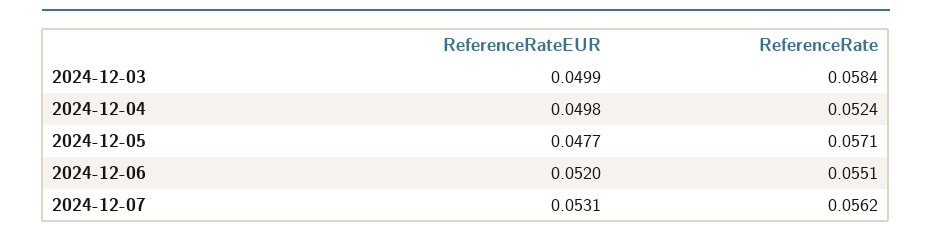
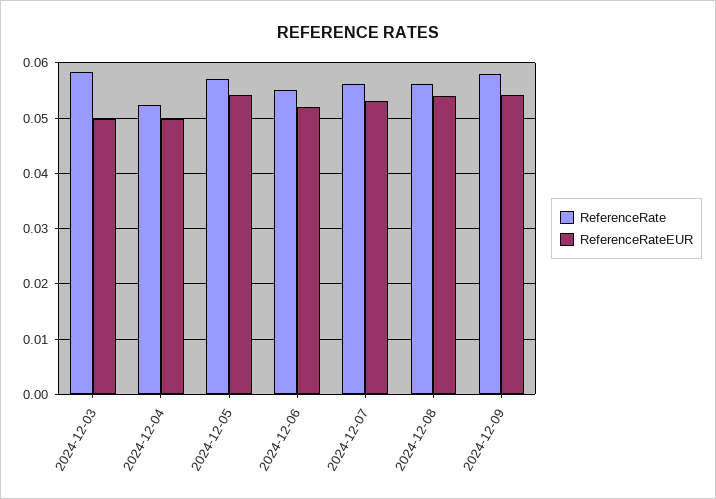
ReferenceRateEUR, 2024-12-05: 0.0477 -> 0.054
ReferenceRate, 2024-12-08: none -> 0.056
ReferenceRateEUR, 2024-12-08: none -> 0.054
ReferenceRate, 2024-12-09: none -> 0.058
ReferenceRateEUR, 2024-12-09: none -> 0.054

